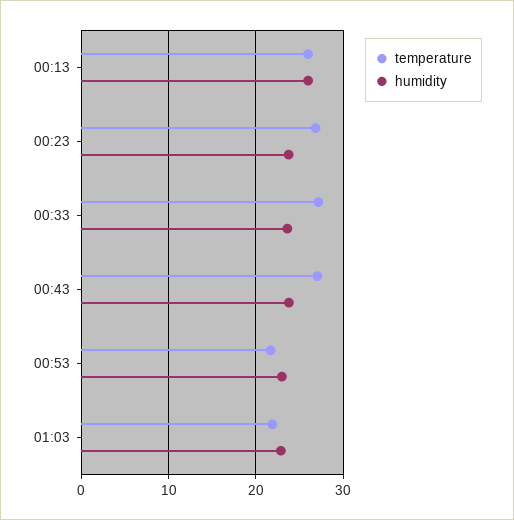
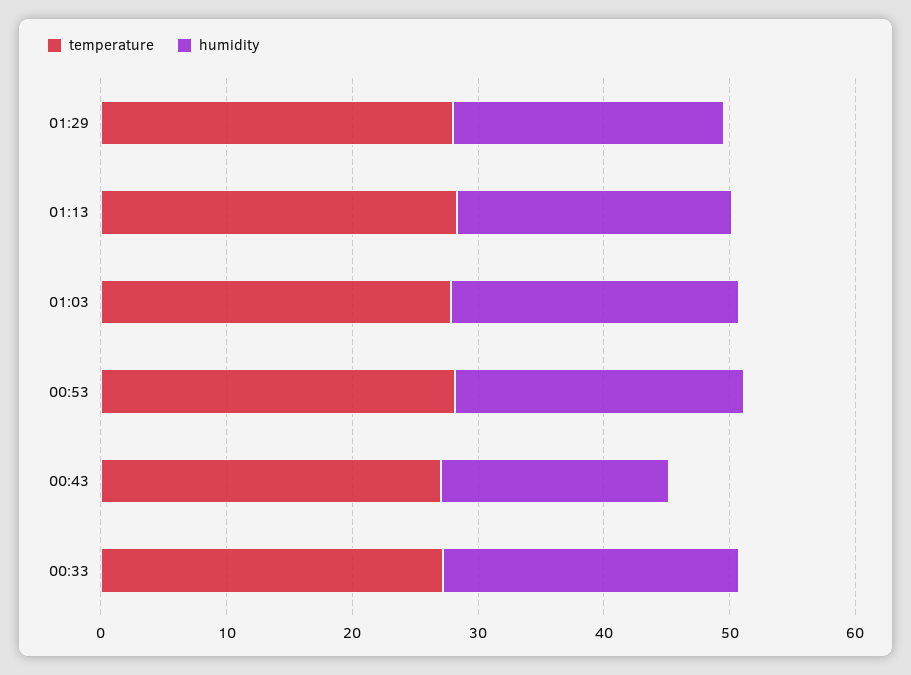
temperature, 00:13: 26 -> none
humidity, 00:13: 26 -> none
temperature, 00:23: 27 -> none
humidity, 00:23: 24 -> none
humidity, 00:43: 24 -> 18
temperature, 00:53: 22 -> 28
temperature, 01:03: 22 -> 28
temperature, 01:29: none -> 28
humidity, 01:29: none -> 22
temperature, 01:13: none -> 28
humidity, 01:13: none -> 22

